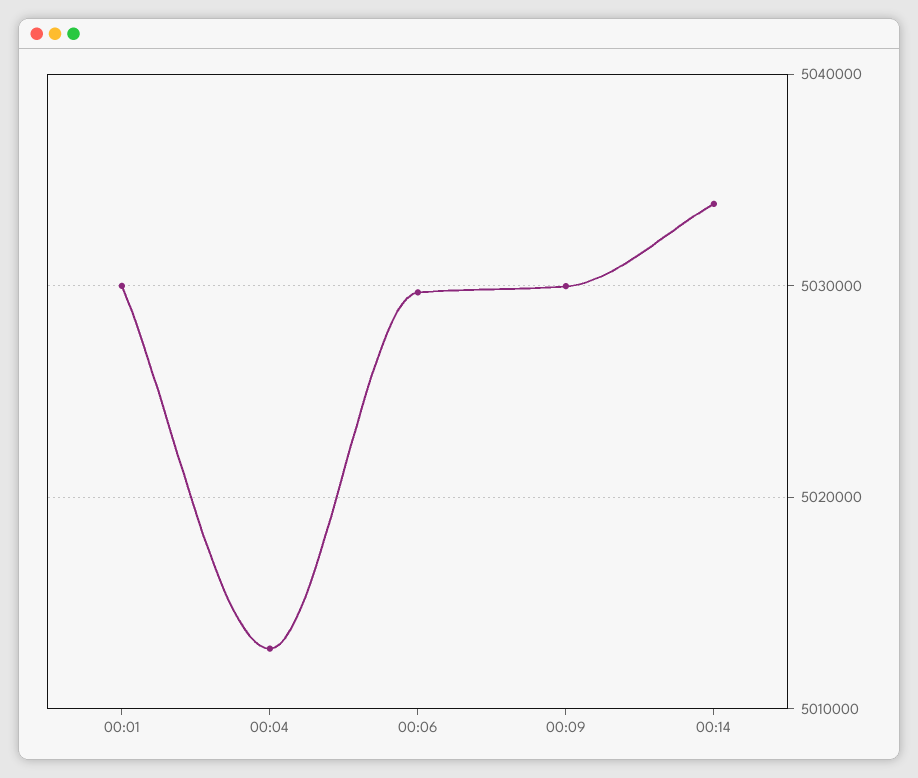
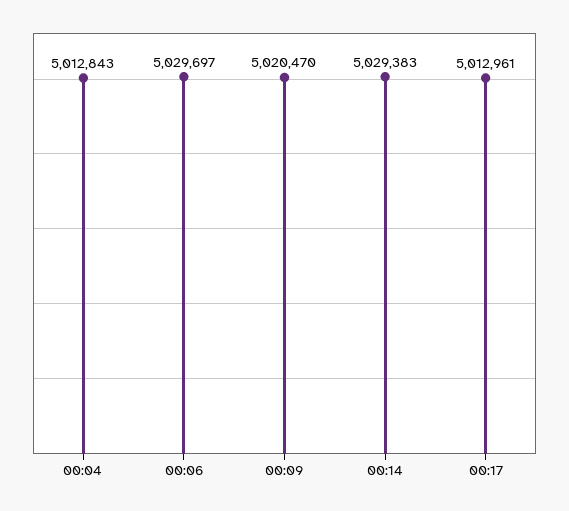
00:01: 5030000 -> none
00:09: 5030000 -> 5020470
00:14: 5034000 -> 5029383
00:17: none -> 5012961

